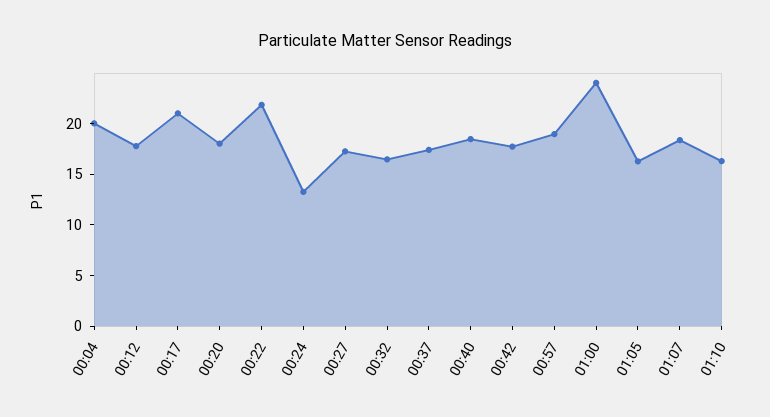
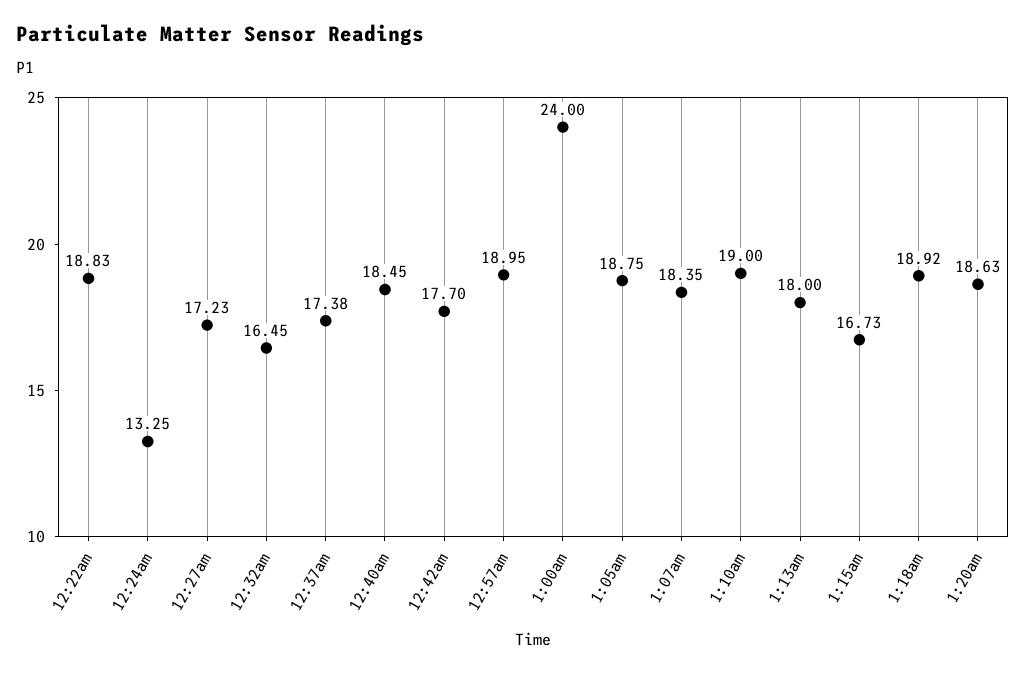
00:04: 20 -> none
00:12: 18 -> none
00:17: 21 -> none
00:20: 18 -> none
00:22: 22 -> 18.83
01:05: 16 -> 18.75
01:10: 16 -> 19
1:13am: none -> 18
1:15am: none -> 16.73
1:18am: none -> 18.92
1:20am: none -> 18.63

